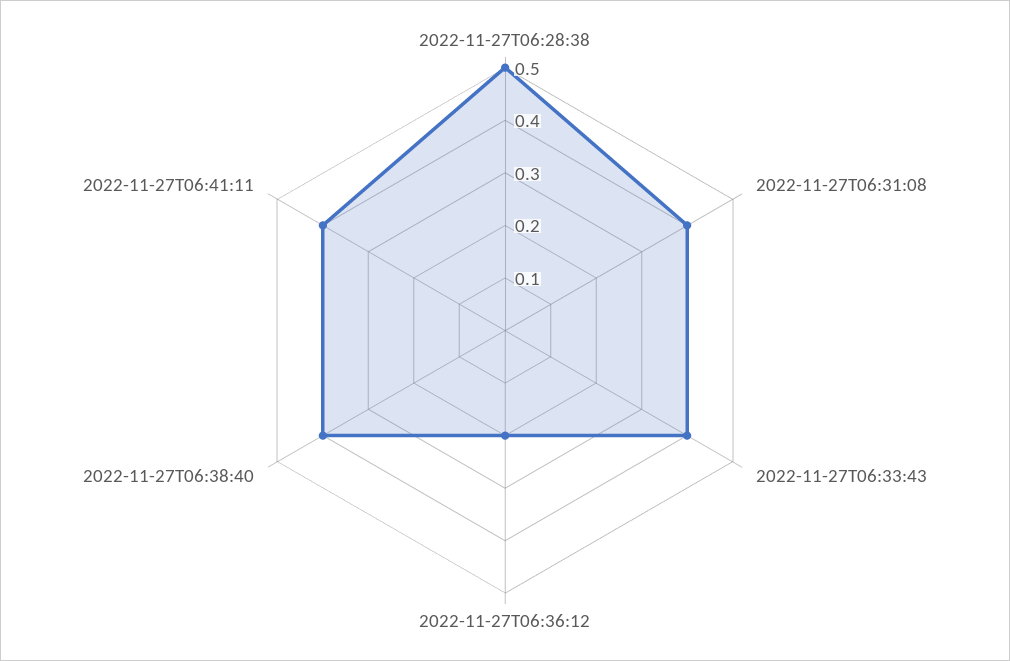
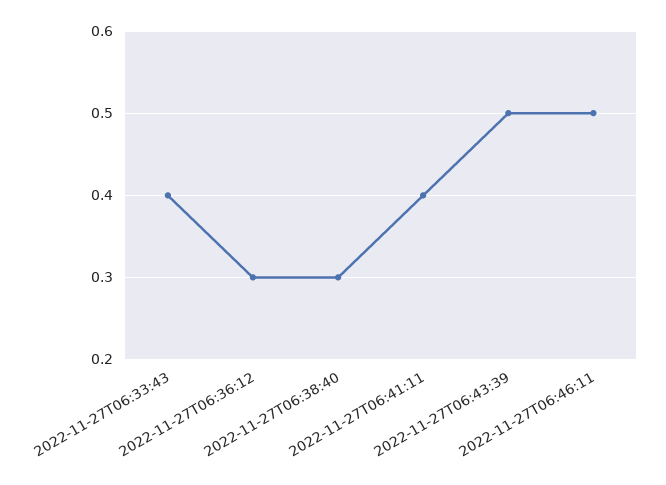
2022-11-27T06:28:38: 0.5 -> none
2022-11-27T06:31:08: 0.4 -> none
2022-11-27T06:36:12: 0.2 -> 0.3
2022-11-27T06:38:40: 0.4 -> 0.3
2022-11-27T06:43:39: none -> 0.5
2022-11-27T06:46:11: none -> 0.5

